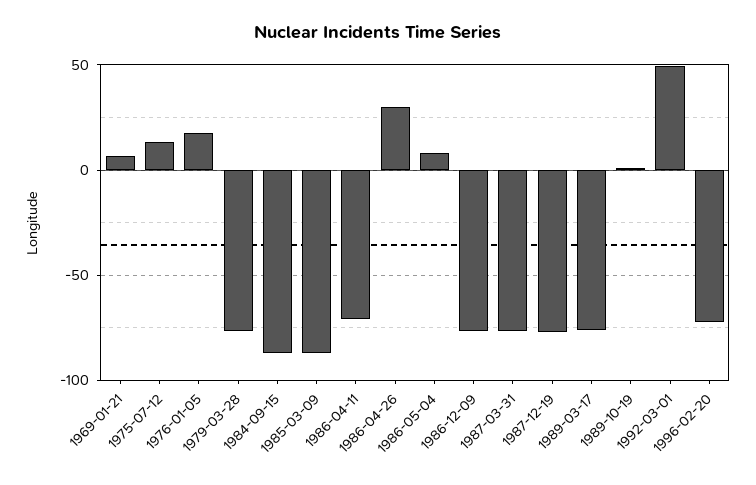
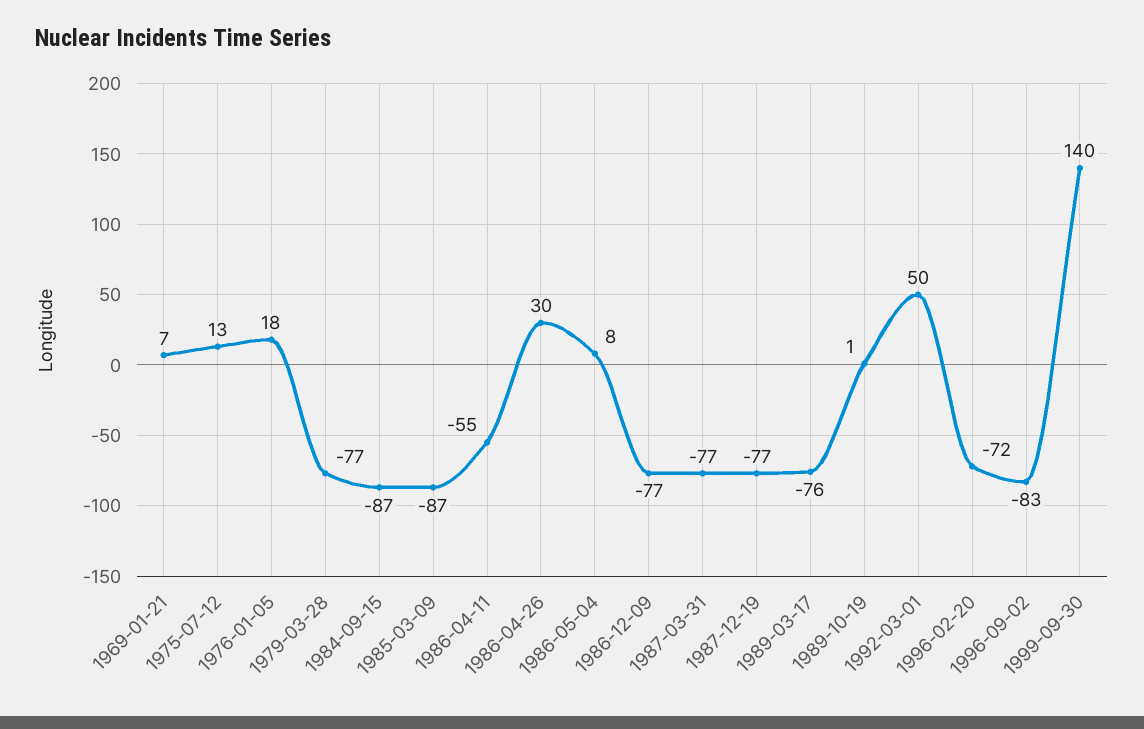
1986-04-11: -70 -> -55
1996-09-02: none -> -83
1999-09-30: none -> 140

